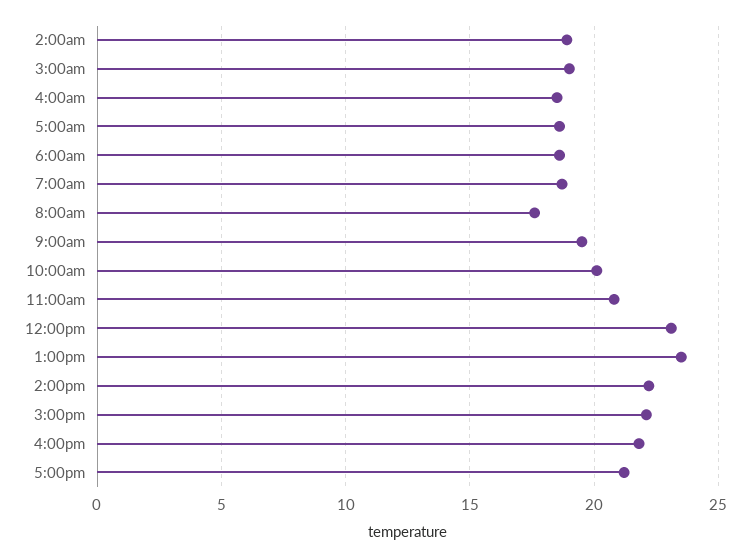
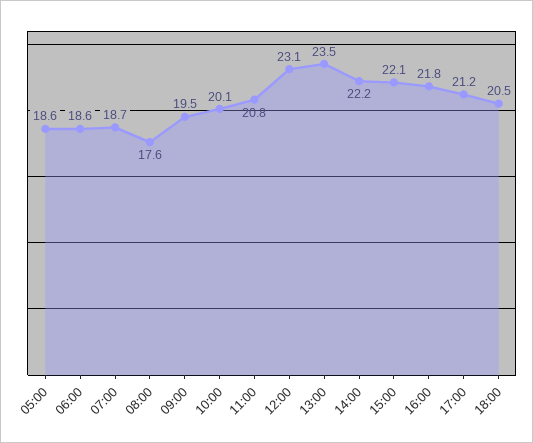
2:00am: 19 -> none
3:00am: 19 -> none
4:00am: 18.5 -> none
18:00: none -> 20.5

